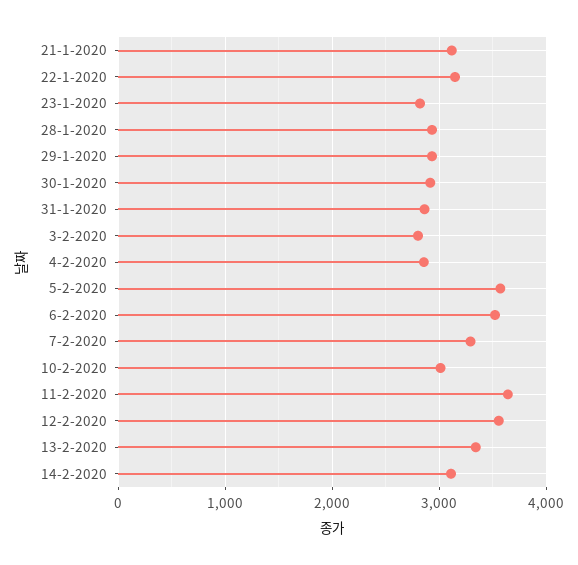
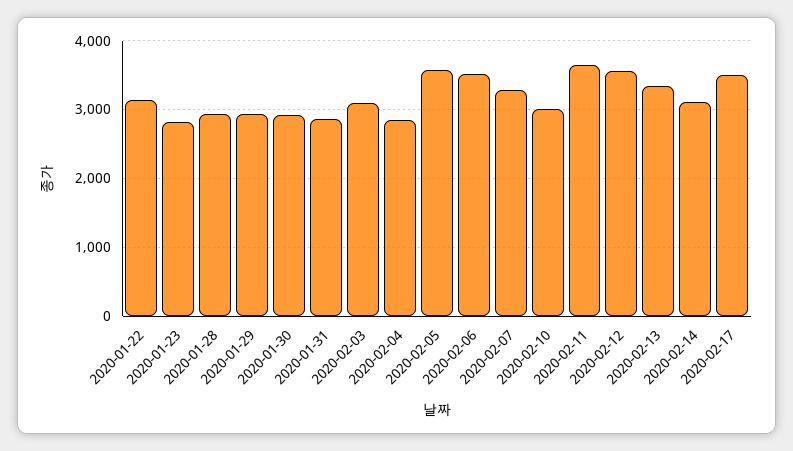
21-1-2020: 3100 -> none
3-2-2020: 2800 -> 3100
2020-02-17: none -> 3500

